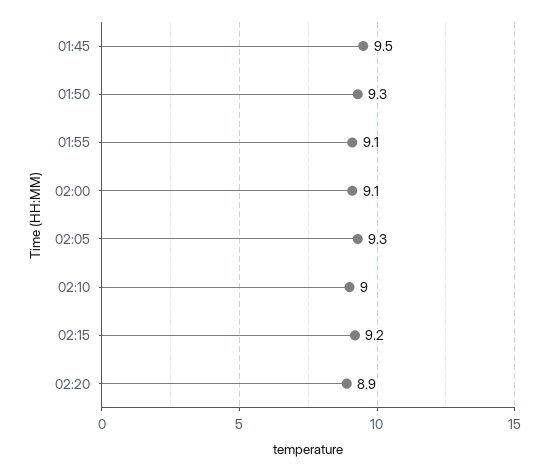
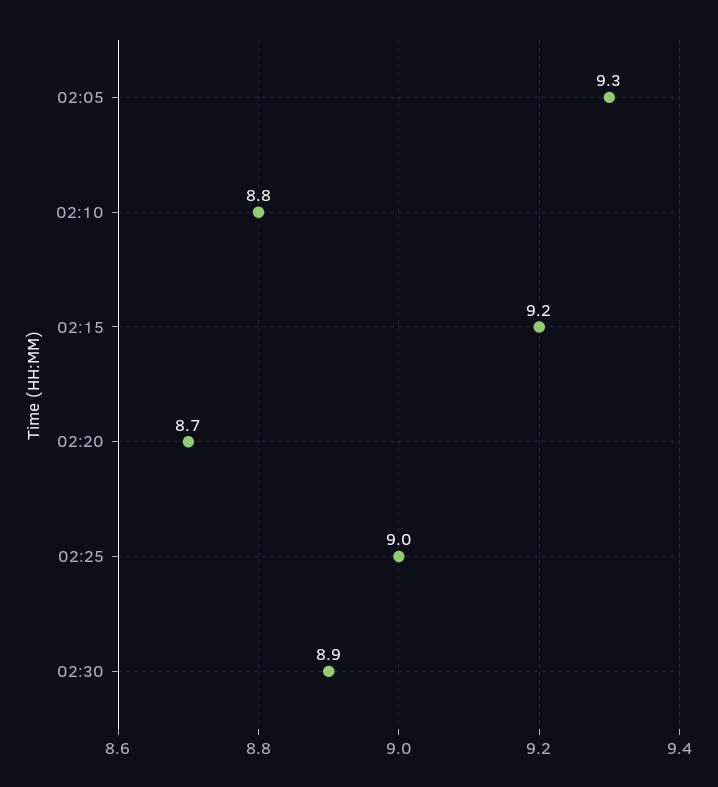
01:45: 9.5 -> none
01:50: 9.3 -> none
01:55: 9.1 -> none
02:00: 9.1 -> none
02:10: 9 -> 8.8
02:20: 8.9 -> 8.7
02:25: none -> 9
02:30: none -> 8.9

